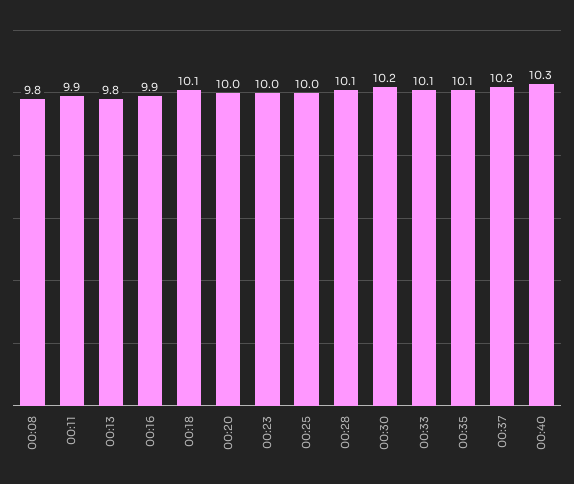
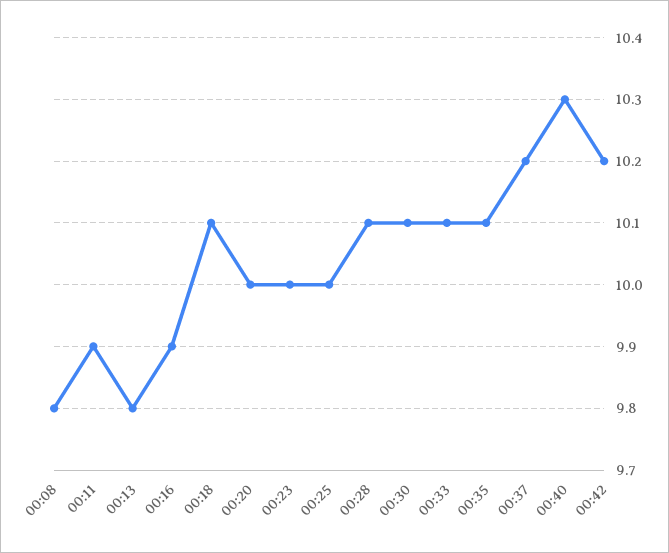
00:30: 10.2 -> 10.1
00:42: none -> 10.2

